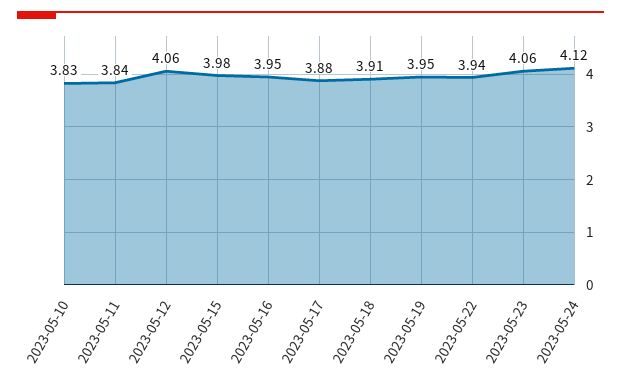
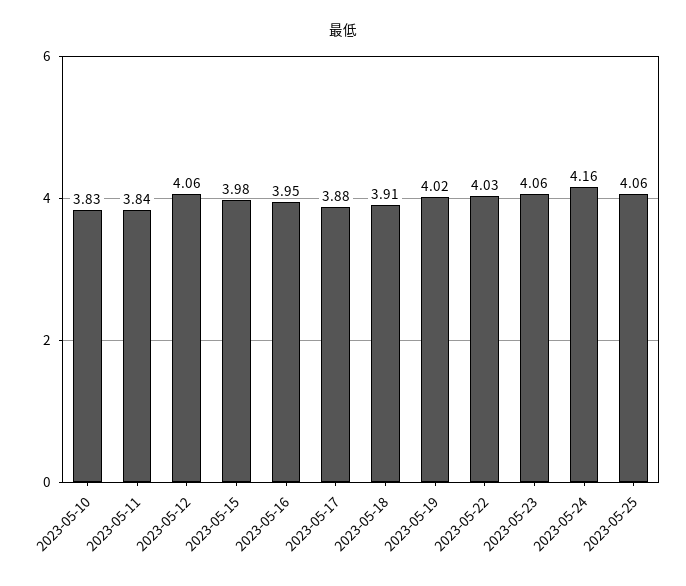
2023-05-19: 3.95 -> 4.02
2023-05-22: 3.94 -> 4.03
2023-05-24: 4.12 -> 4.16
2023-05-25: none -> 4.06

